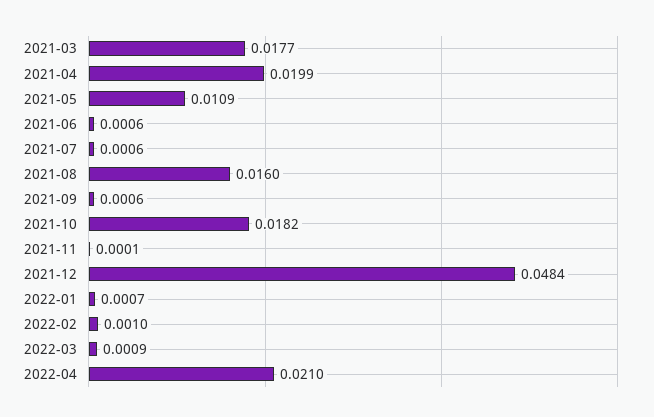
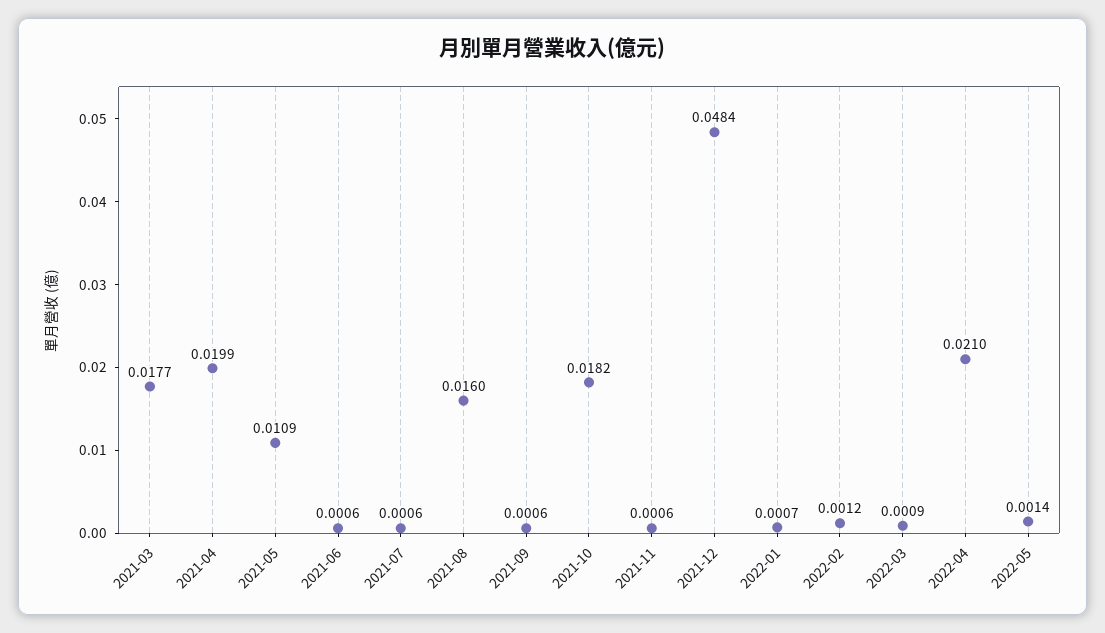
2021-11: 0.0001 -> 0.0006
2022-02: 0.001 -> 0.0012
2022-05: none -> 0.0014

